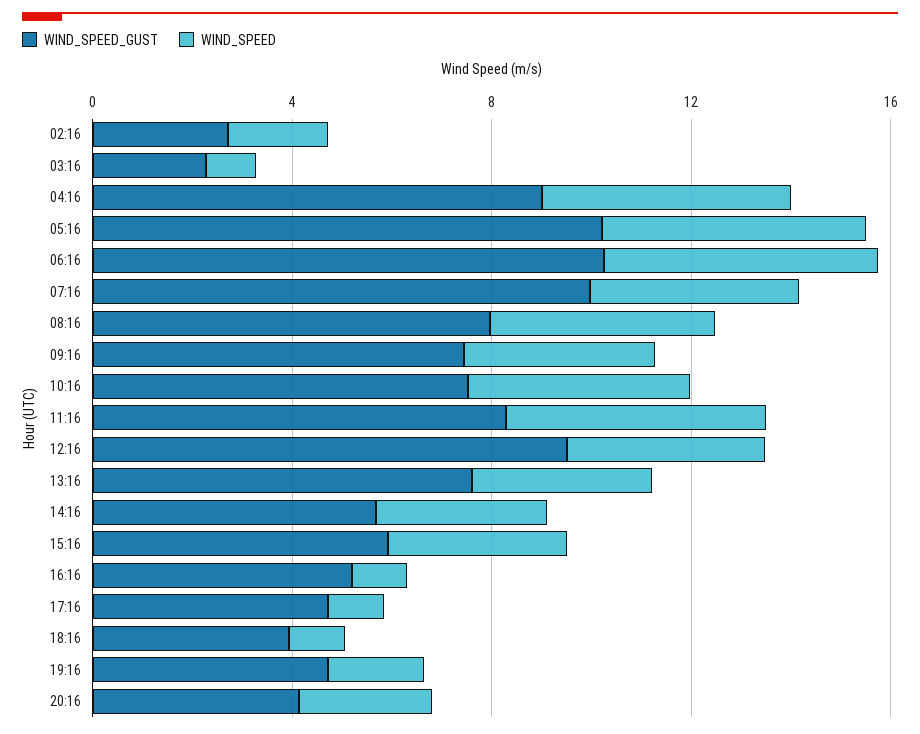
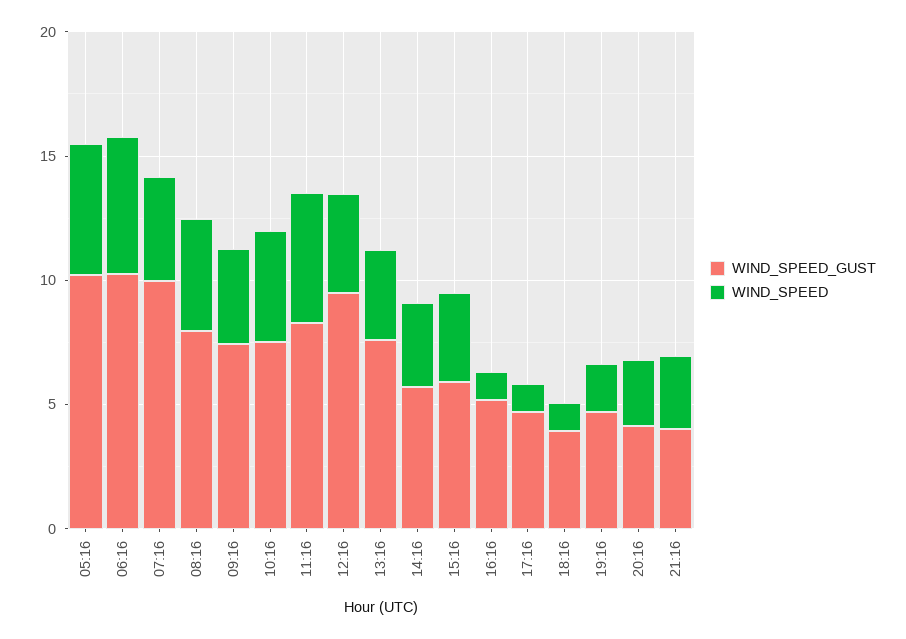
WIND_SPEED_GUST, 02:16: 3 -> none
WIND_SPEED, 02:16: 2 -> none
WIND_SPEED_GUST, 03:16: 2 -> none
WIND_SPEED, 03:16: 1 -> none
WIND_SPEED_GUST, 04:16: 9 -> none
WIND_SPEED, 04:16: 5 -> none
WIND_SPEED_GUST, 21:16: none -> 4
WIND_SPEED, 21:16: none -> 3

